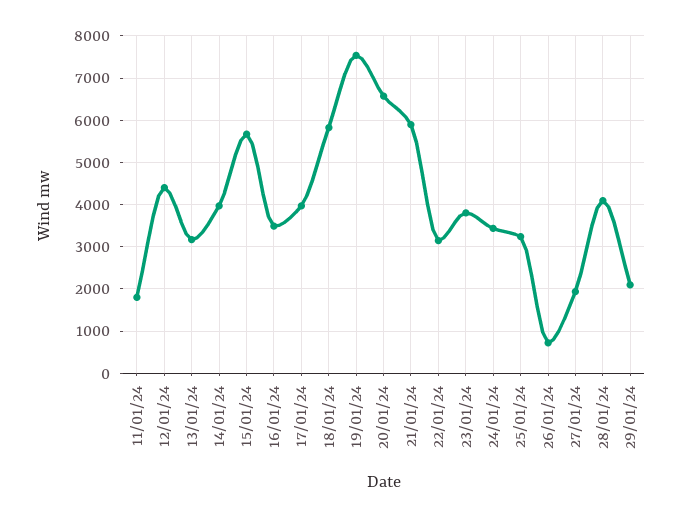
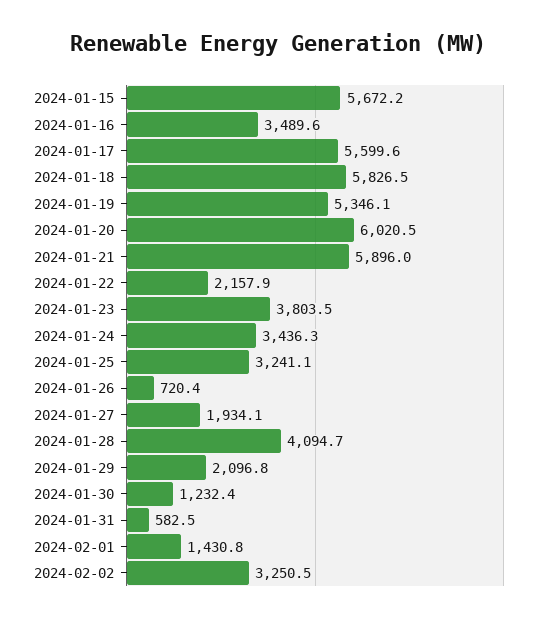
11/01/24: 1800 -> none
12/01/24: 4400 -> none
13/01/24: 3200 -> none
14/01/24: 4000 -> none
17/01/24: 4000 -> 5599.6
19/01/24: 7600 -> 5346.1
20/01/24: 6600 -> 6020.5
22/01/24: 3200 -> 2157.9
2024-01-30: none -> 1232.4
2024-01-31: none -> 582.5
2024-02-01: none -> 1430.8
2024-02-02: none -> 3250.5

